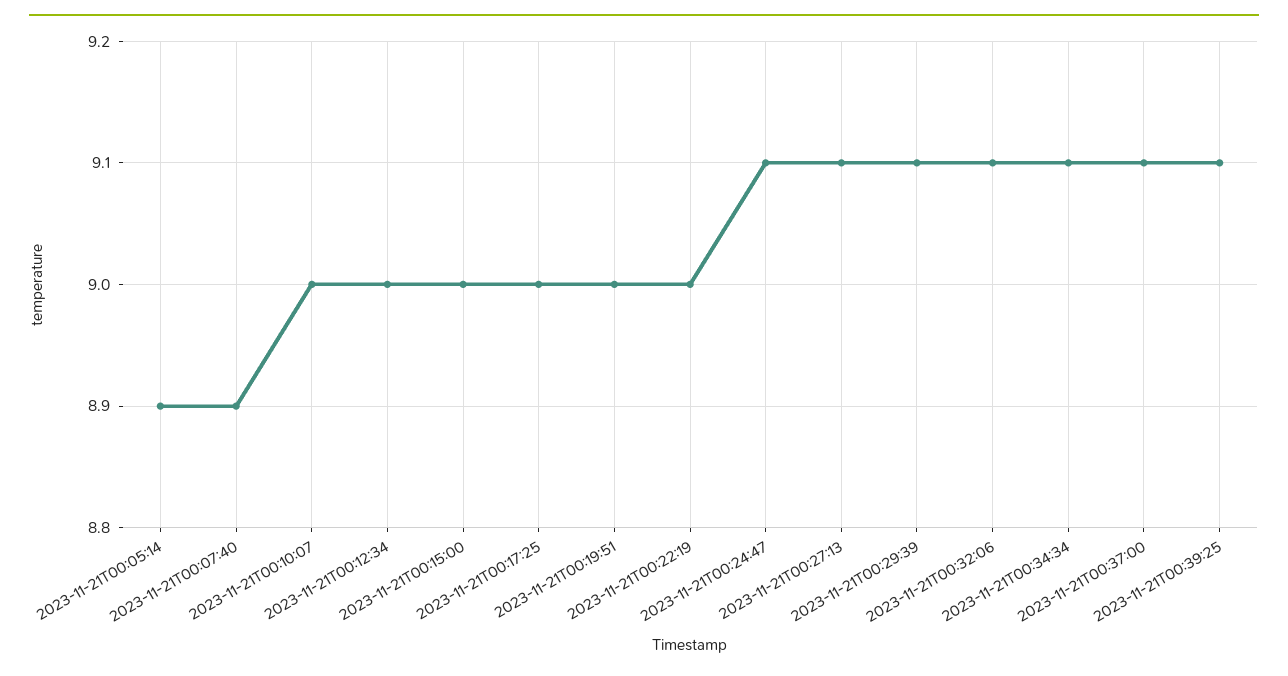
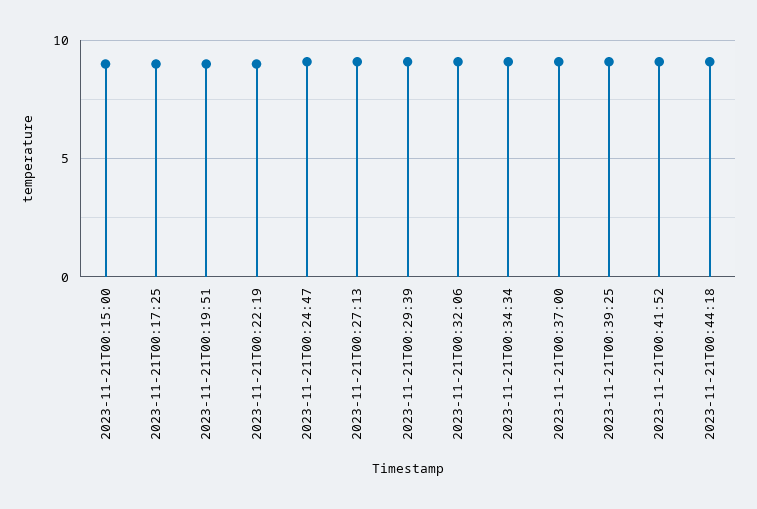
2023-11-21T00:05:14: 8.9 -> none
2023-11-21T00:07:40: 8.9 -> none
2023-11-21T00:10:07: 9 -> none
2023-11-21T00:12:34: 9 -> none
2023-11-21T00:41:52: none -> 9
2023-11-21T00:44:18: none -> 9

